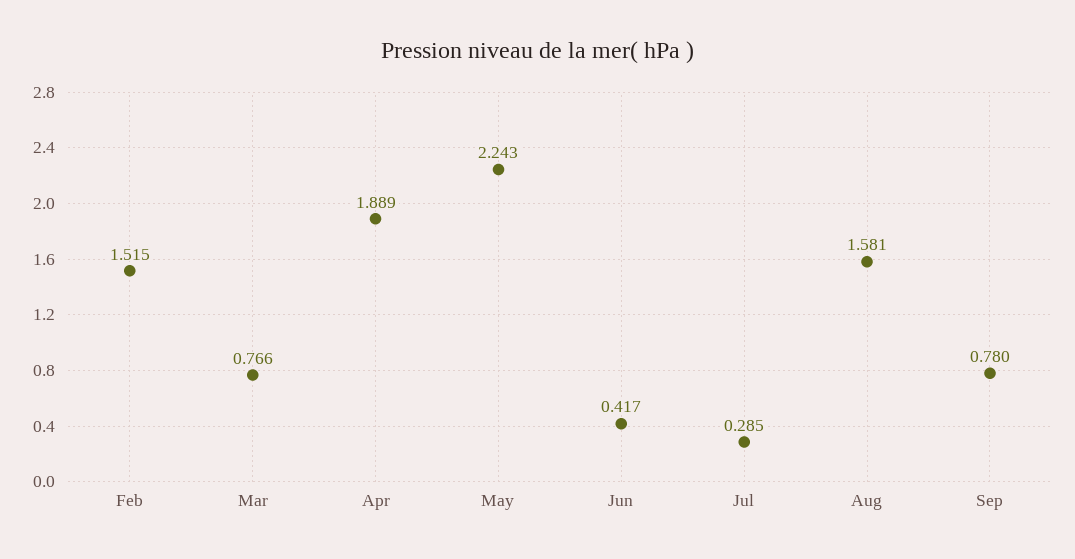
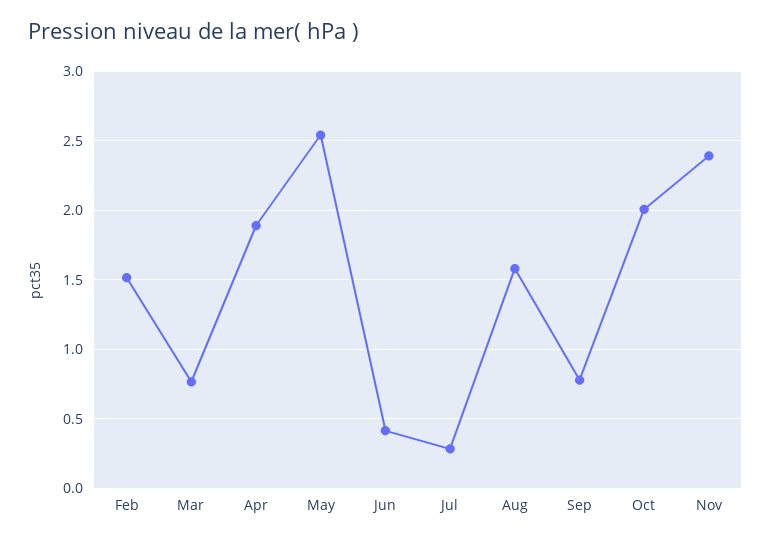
May: 2.243 -> 2.55
Oct: none -> 2
Nov: none -> 2.4

